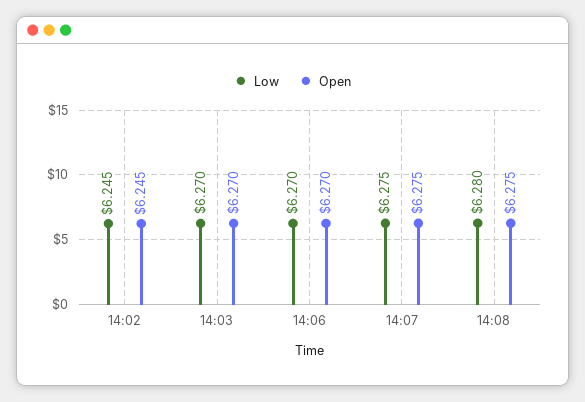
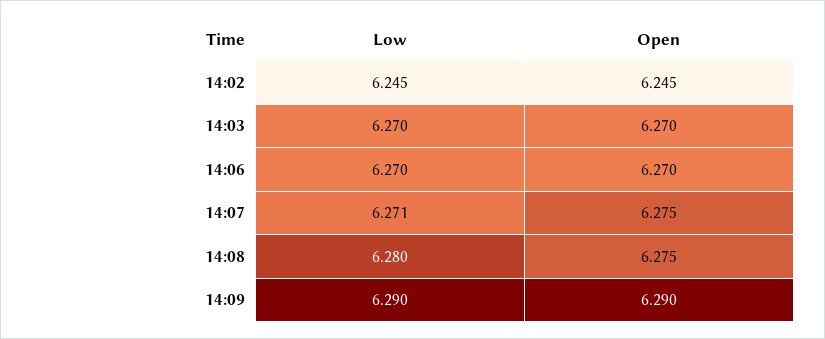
Low, 14:07: 6.275 -> 6.271
Low, 14:09: none -> 6.29
Open, 14:09: none -> 6.29

